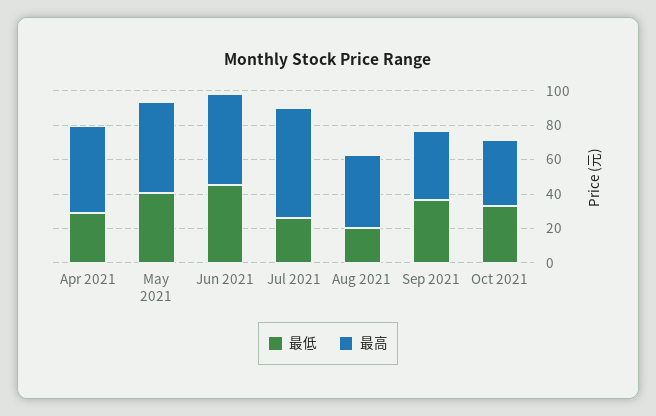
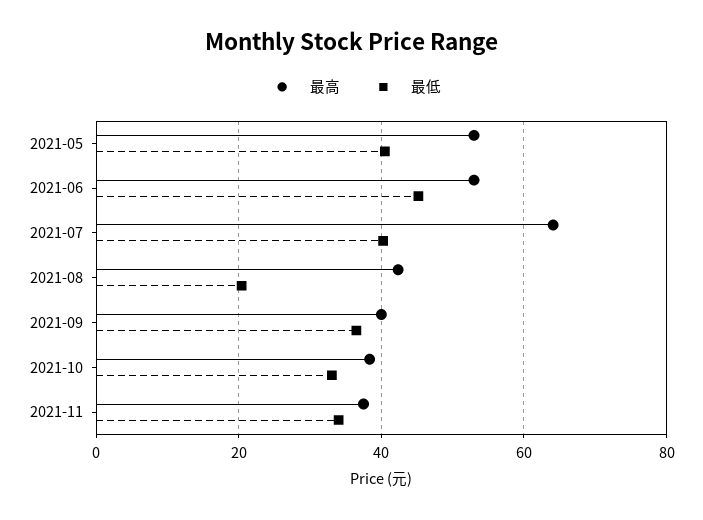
最低, Apr 2021: 30 -> none
最高, Apr 2021: 50 -> none
最低, Jul 2021: 25 -> 40
最高, 2021-11: none -> 38
最低, 2021-11: none -> 34

